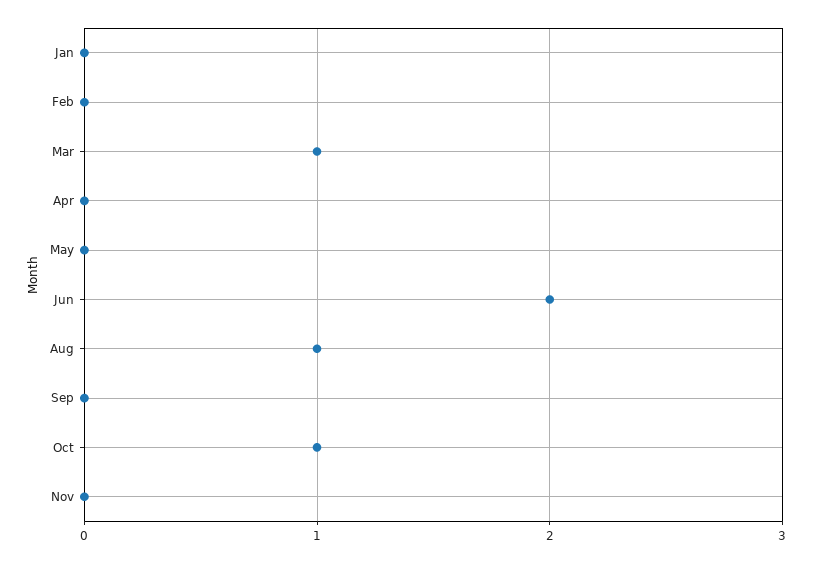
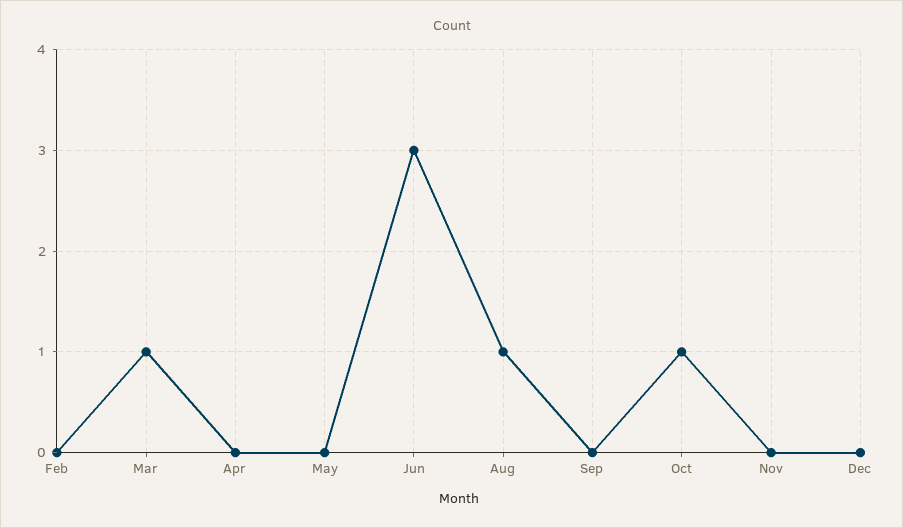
Jan: 0 -> none
Jun: 2 -> 3
Dec: none -> 0

